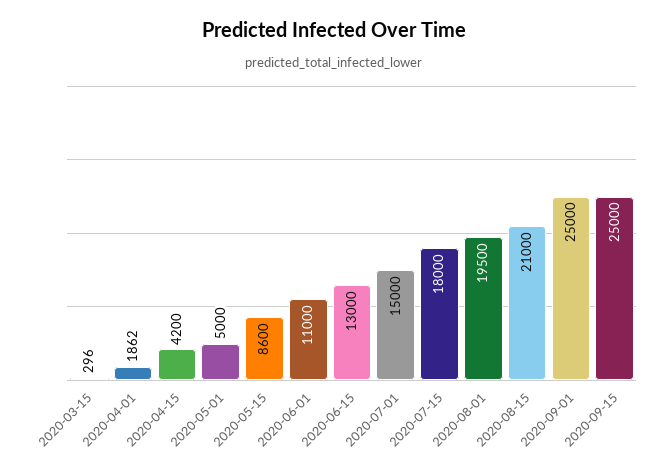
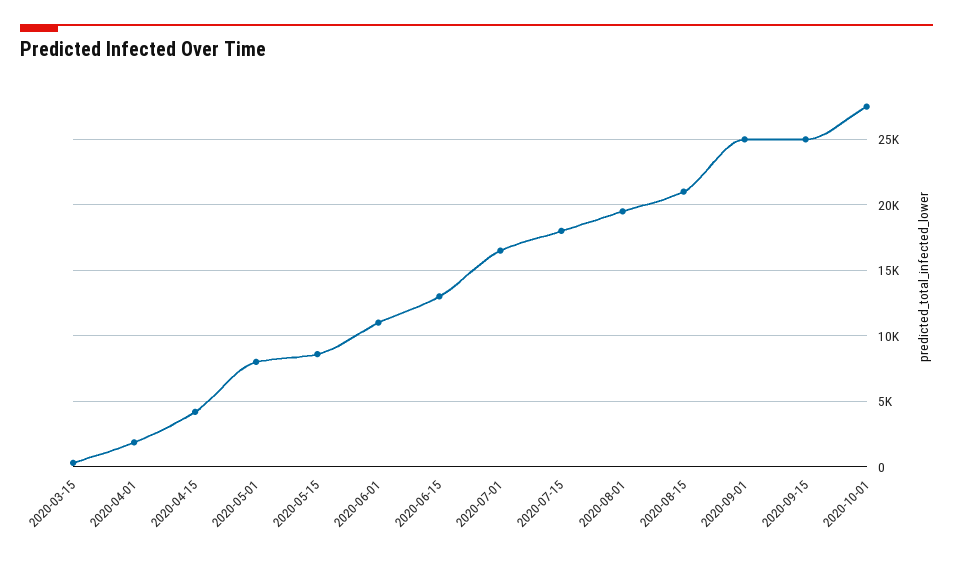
2020-05-01: 5000 -> 8000
2020-07-01: 15000 -> 16500
2020-10-01: none -> 27500

